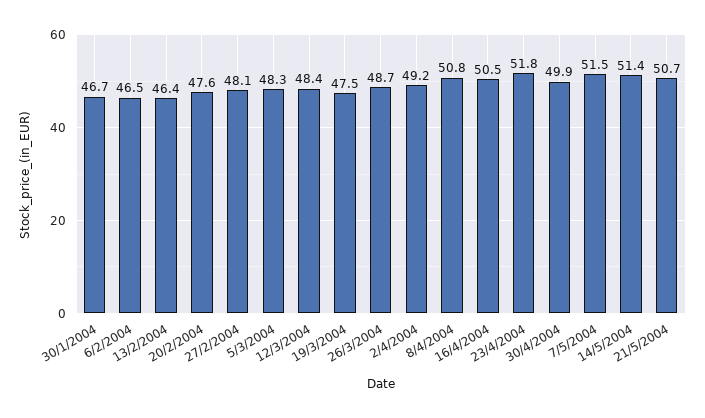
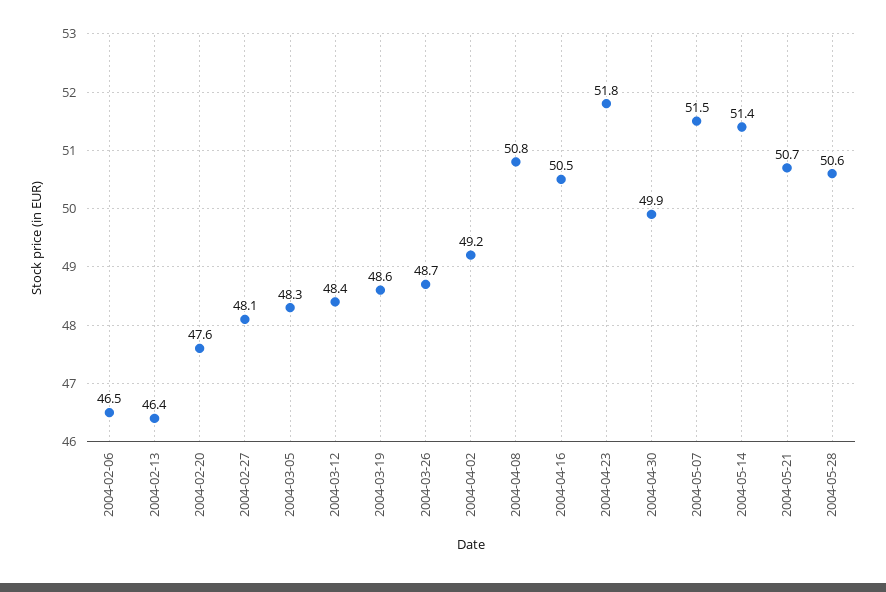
30/1/2004: 46.7 -> none
19/3/2004: 47.5 -> 48.6
2004-05-28: none -> 50.6

